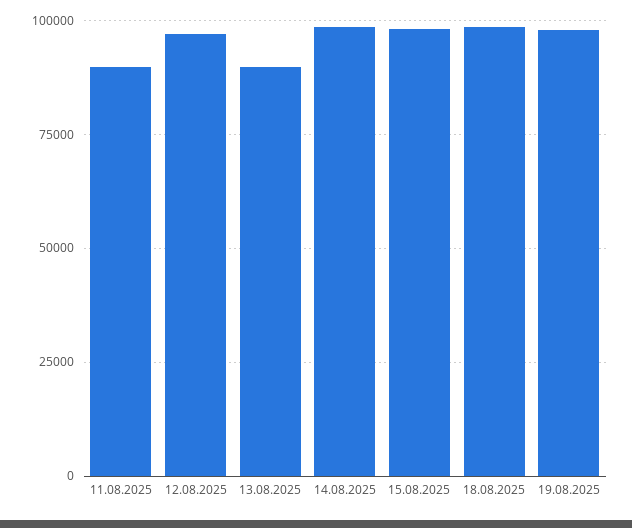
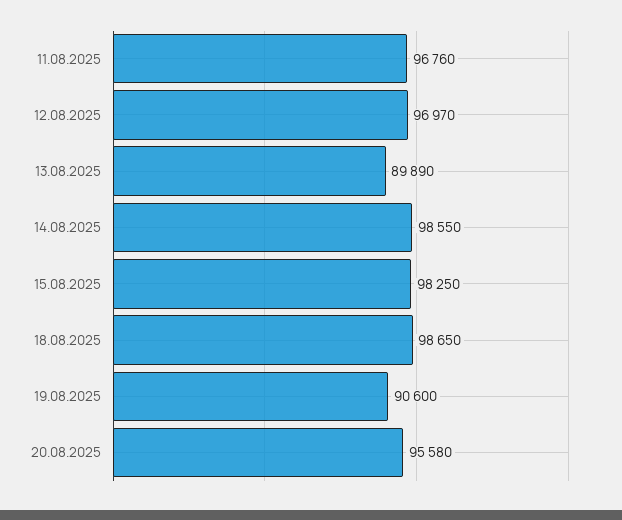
11.08.2025: 90000 -> 96760
19.08.2025: 97500 -> 90600
20.08.2025: none -> 95580

